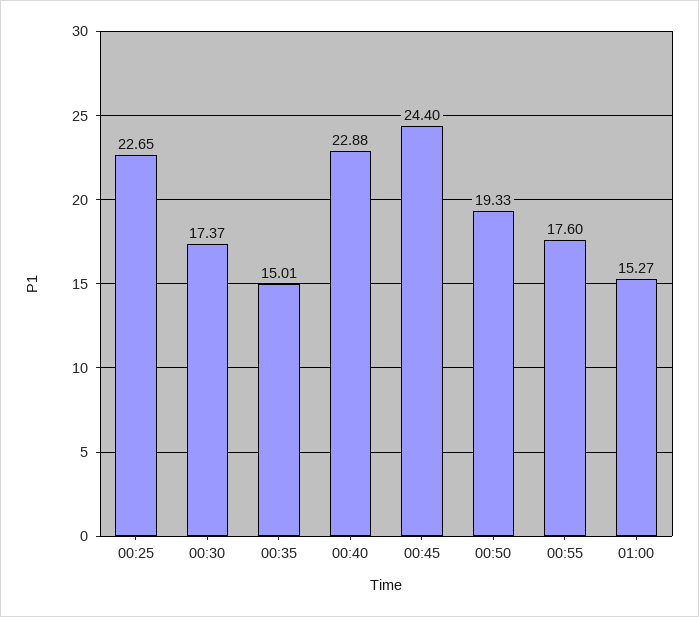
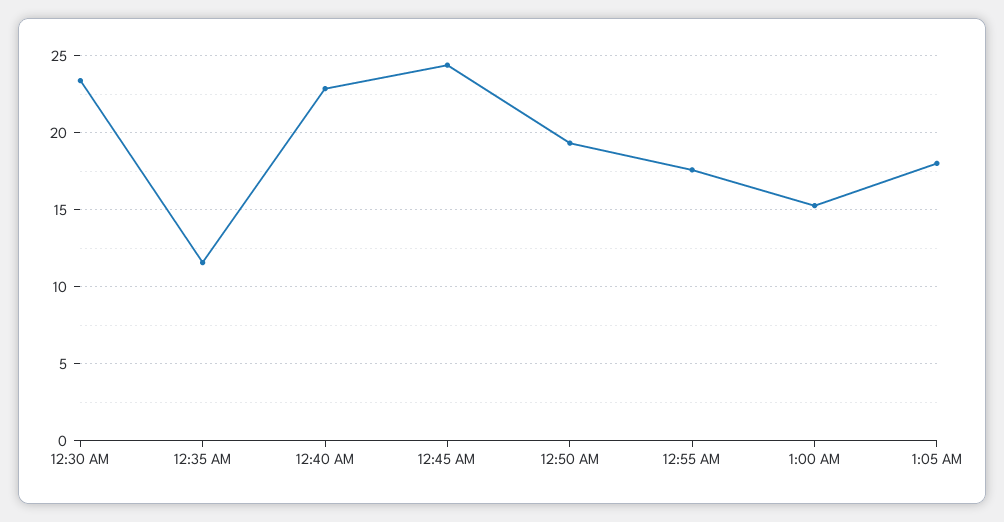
00:25: 22.65 -> none
00:30: 17.37 -> 23.5
00:35: 15.01 -> 11.5
1:05 AM: none -> 18

